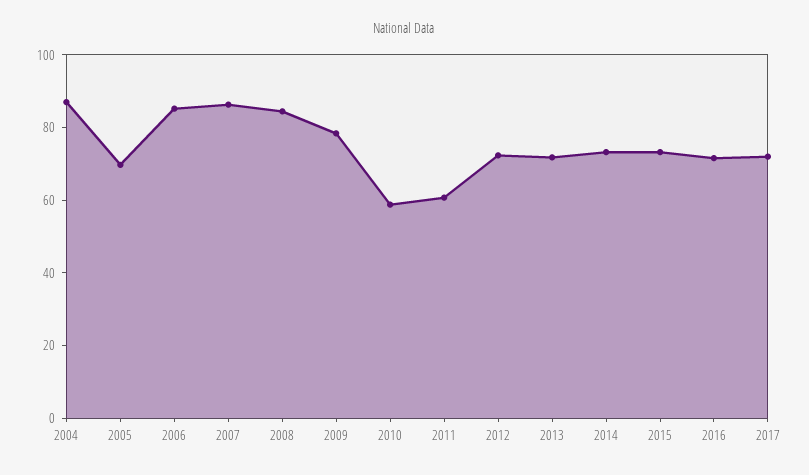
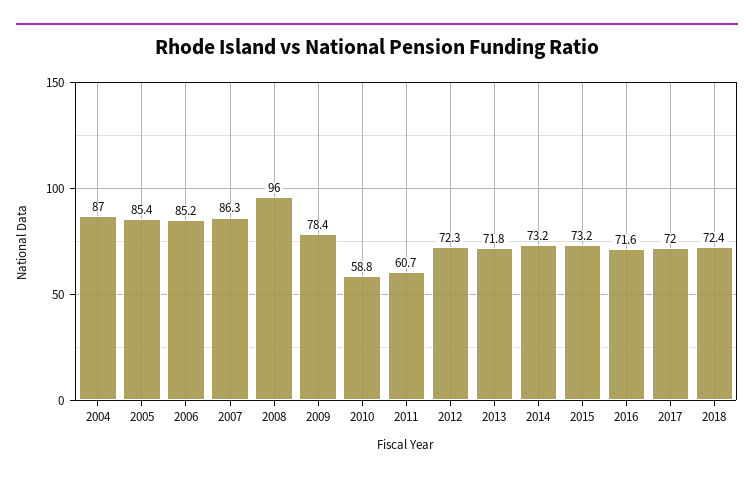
2005: 70 -> 85.4
2008: 85 -> 96
2018: none -> 72.4

